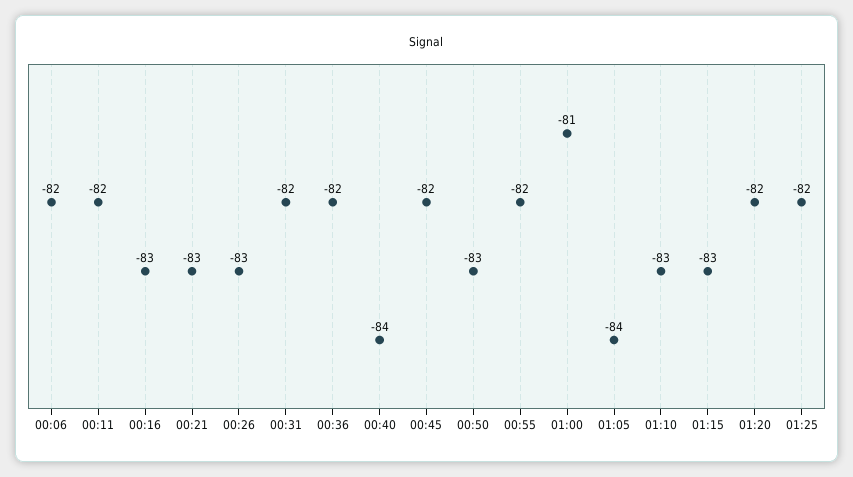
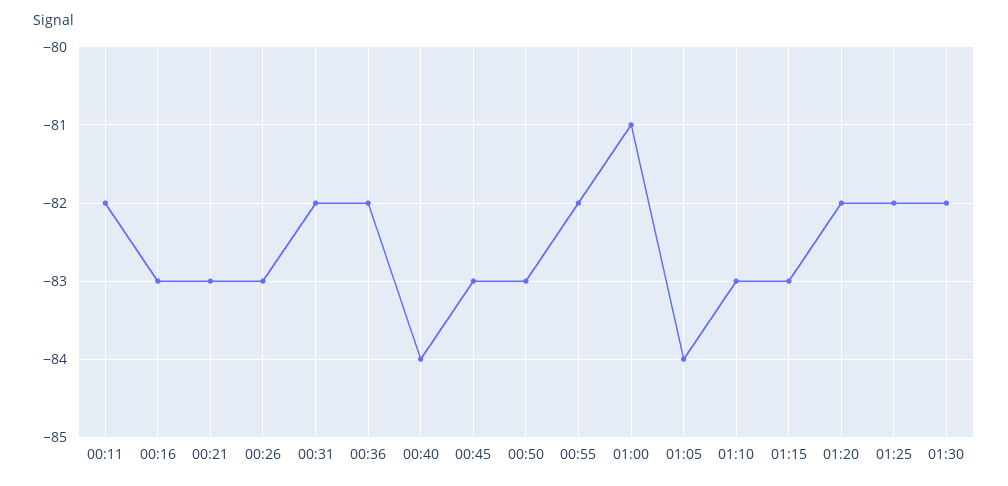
00:06: -82 -> none
00:45: -82 -> -83
01:30: none -> -82

